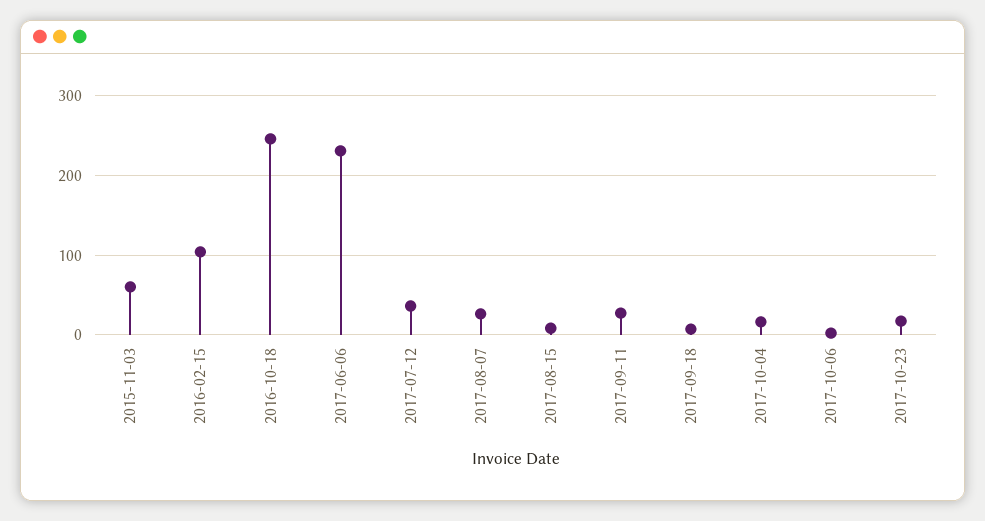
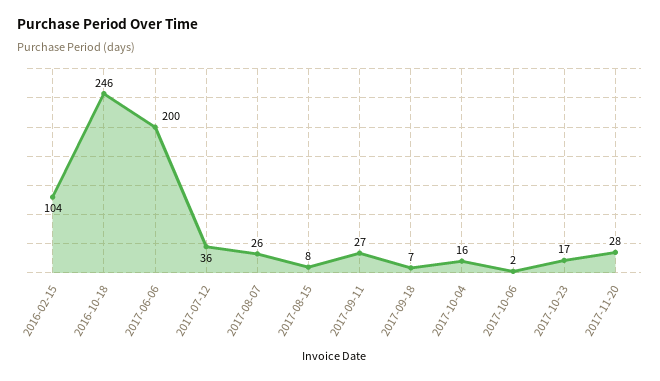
2015-11-03: 60 -> none
2017-06-06: 230 -> 200
2017-11-20: none -> 28

